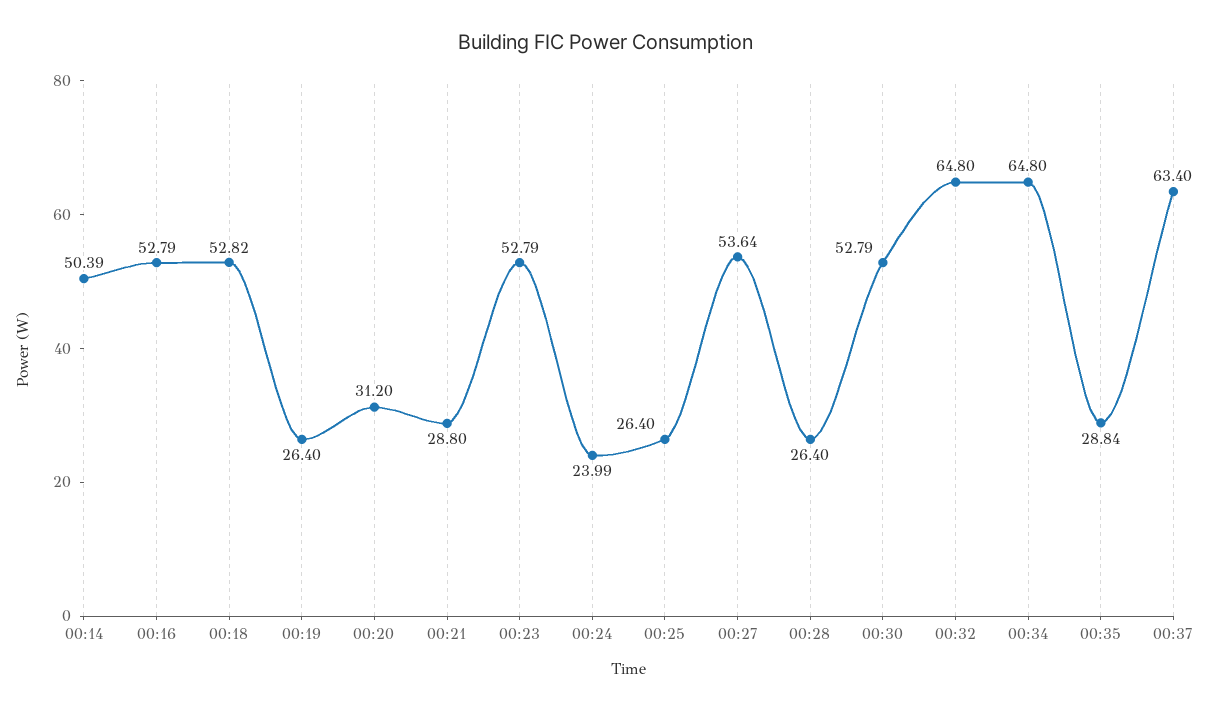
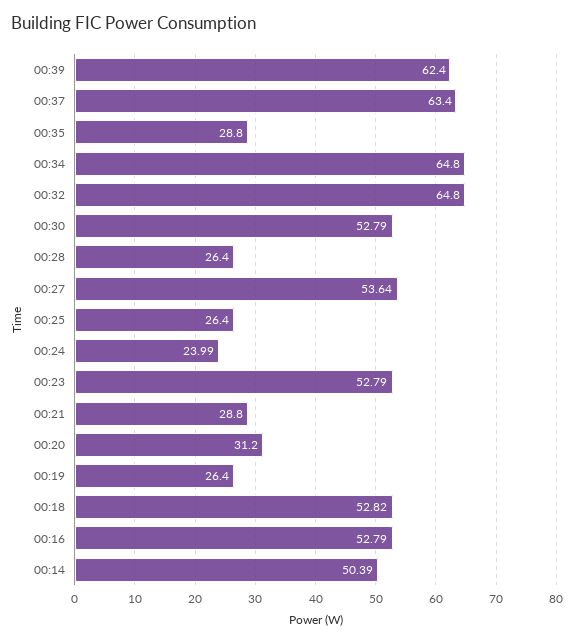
00:35: 28.84 -> 28.8
00:39: none -> 62.4

